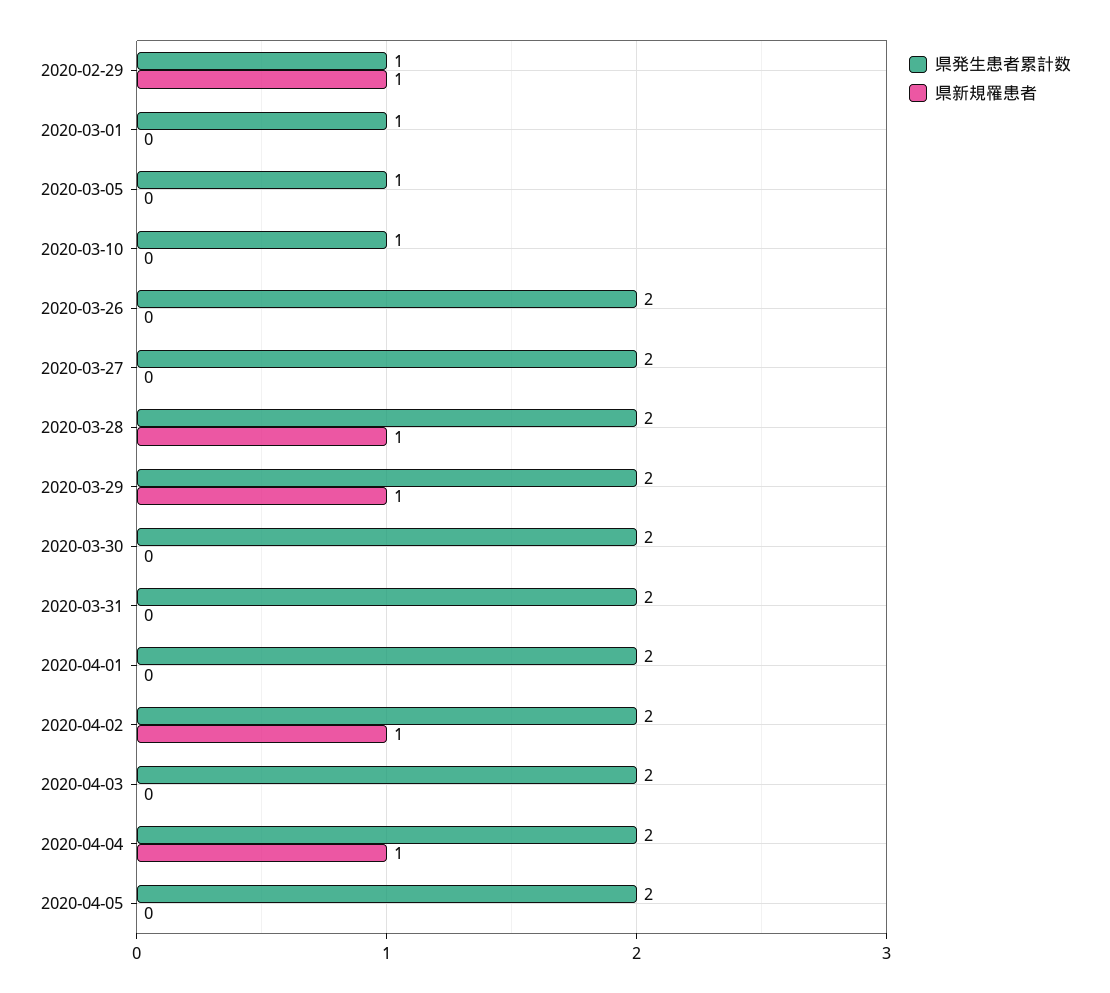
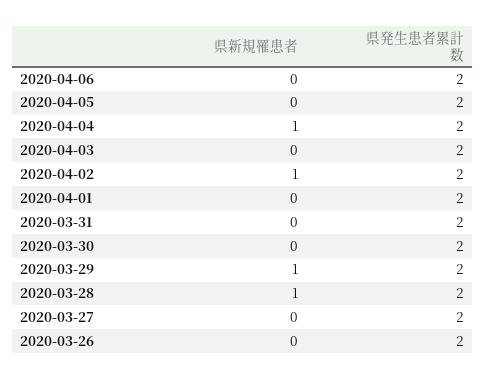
県発生患者累計数, 2020-02-29: 1 -> none
県新規罹患者, 2020-02-29: 1 -> none
県発生患者累計数, 2020-03-01: 1 -> none
県新規罹患者, 2020-03-01: 0 -> none
県発生患者累計数, 2020-03-05: 1 -> none
県新規罹患者, 2020-03-05: 0 -> none
県発生患者累計数, 2020-03-10: 1 -> none
県新規罹患者, 2020-03-10: 0 -> none
県新規罹患者, 2020-04-06: none -> 0
県発生患者累計数, 2020-04-06: none -> 2

